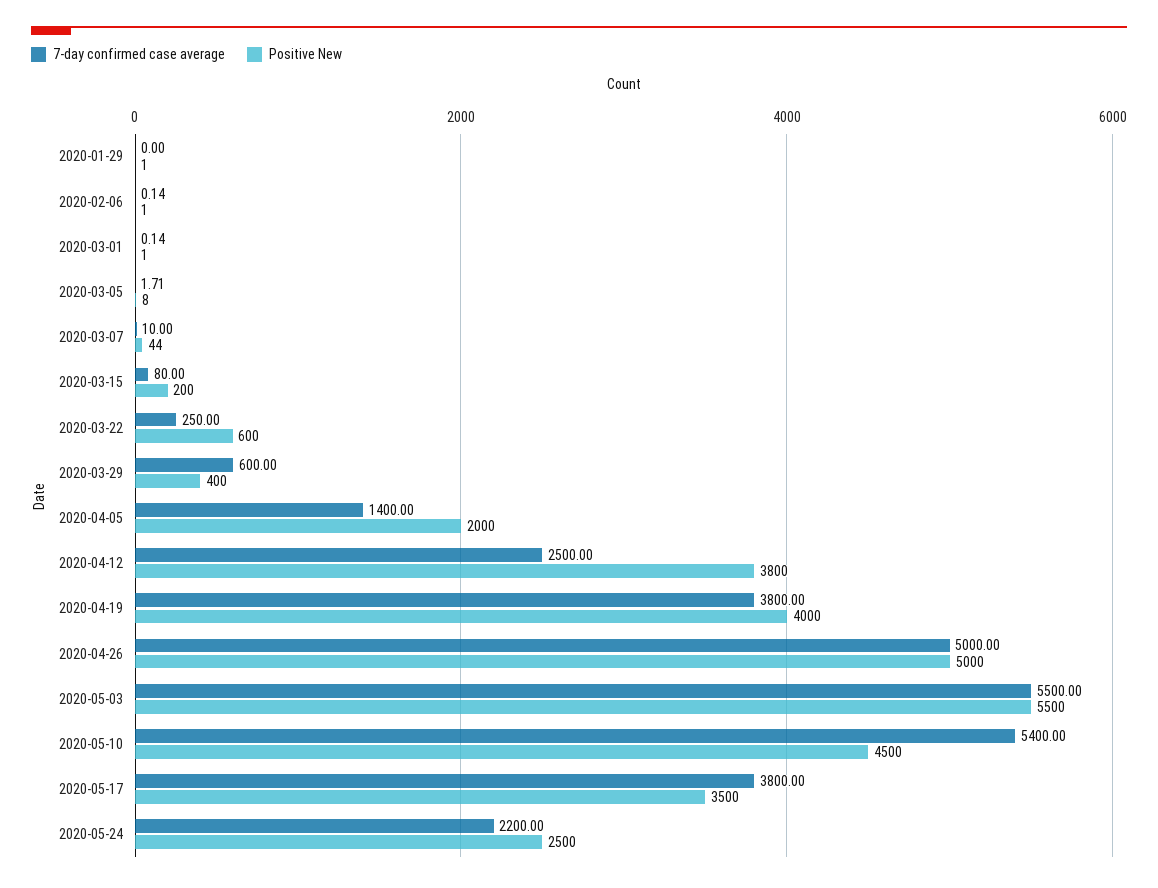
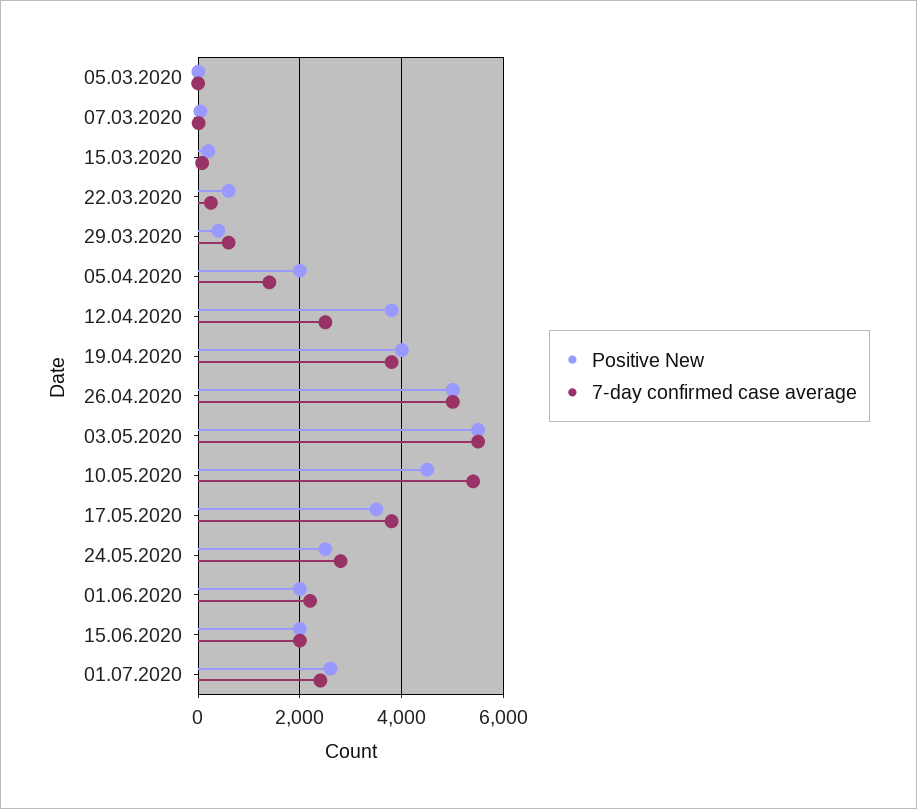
7-day confirmed case average, 2020-01-29: 0 -> none
Positive New, 2020-01-29: 1 -> none
7-day confirmed case average, 2020-02-06: 0.14 -> none
Positive New, 2020-02-06: 1 -> none
7-day confirmed case average, 2020-03-01: 0.14 -> none
Positive New, 2020-03-01: 1 -> none
7-day confirmed case average, 2020-05-24: 2200 -> 2800
Positive New, 01.06.2020: none -> 2000
7-day confirmed case average, 01.06.2020: none -> 2200
Positive New, 15.06.2020: none -> 2000
7-day confirmed case average, 15.06.2020: none -> 2000
Positive New, 01.07.2020: none -> 2600
7-day confirmed case average, 01.07.2020: none -> 2400

